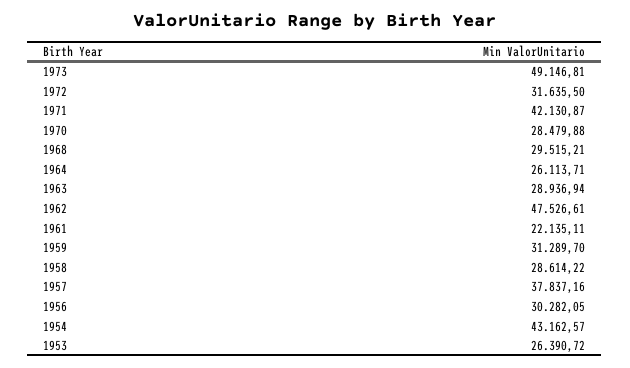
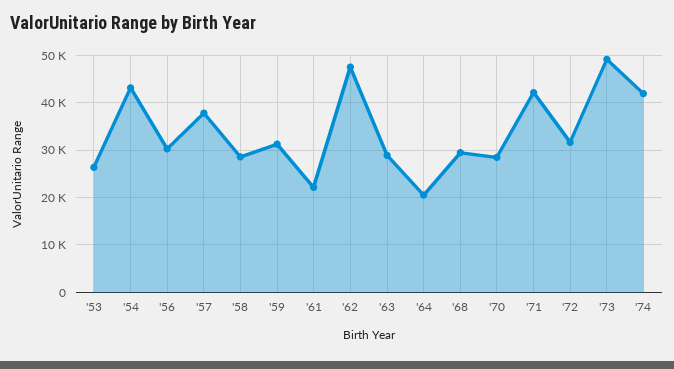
1964: 26113.71 -> 20000
'74: none -> 42000

